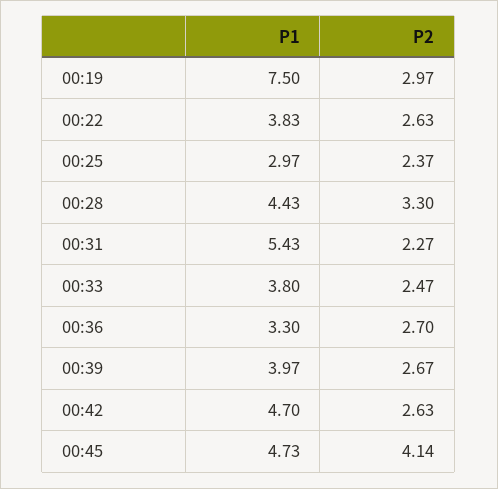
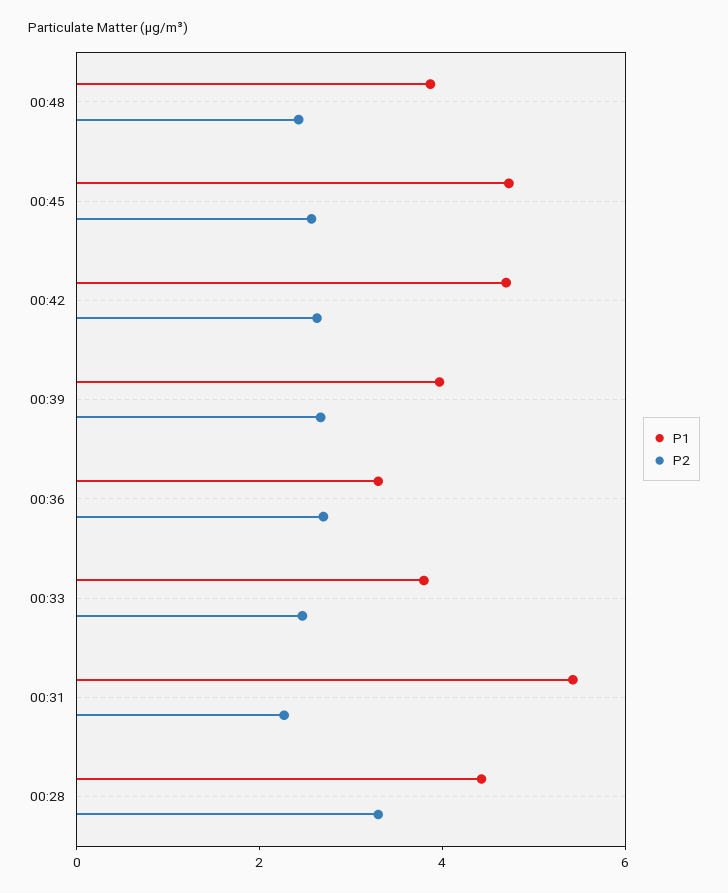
P1, 00:19: 7.5 -> none
P2, 00:19: 2.97 -> none
P1, 00:22: 3.83 -> none
P2, 00:22: 2.63 -> none
P1, 00:25: 2.97 -> none
P2, 00:25: 2.37 -> none
P2, 00:45: 4.14 -> 2.5
P1, 00:48: none -> 4
P2, 00:48: none -> 2.5

